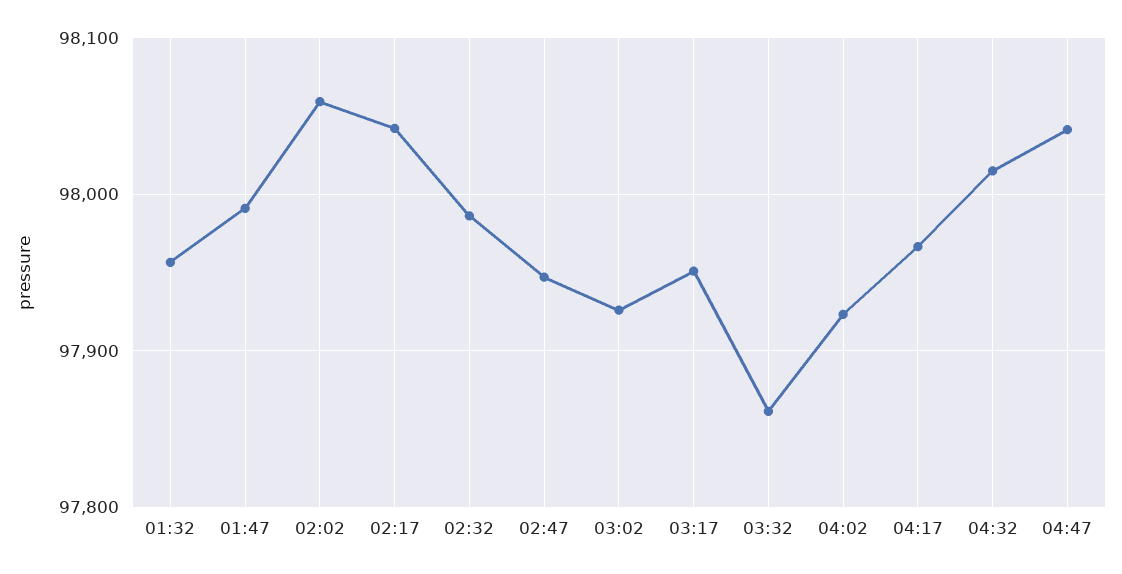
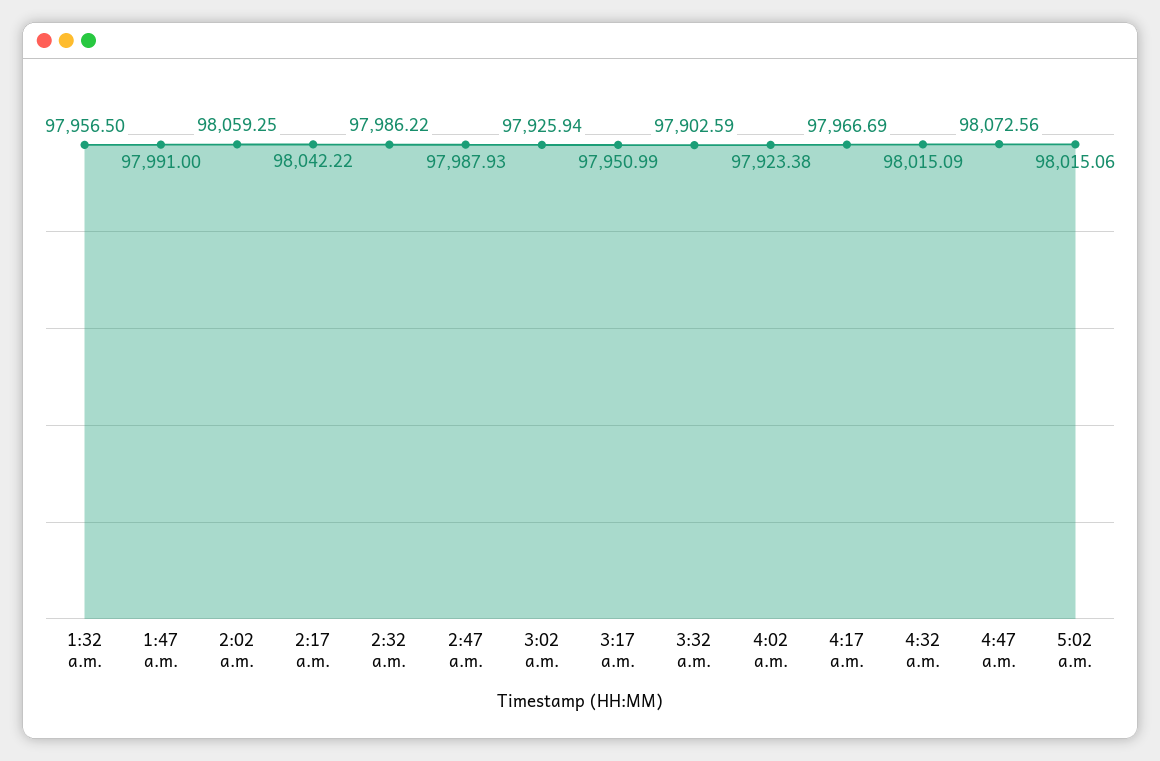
02:47: 97950 -> 97987.93
03:32: 97860 -> 97902.59
04:47: 98040 -> 98072.56
5:02 a.m.: none -> 98015.06

